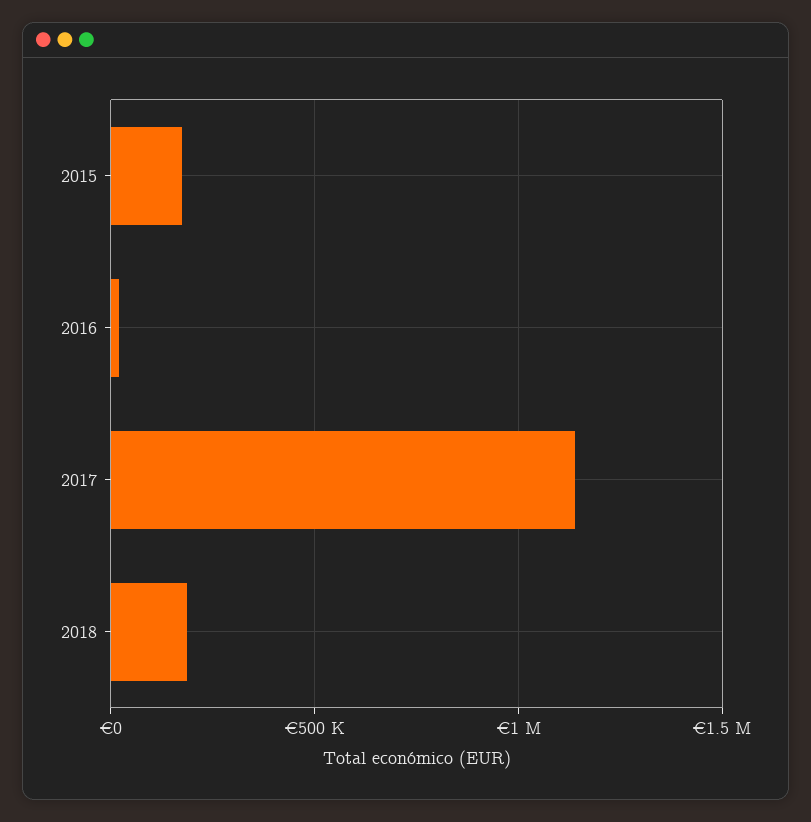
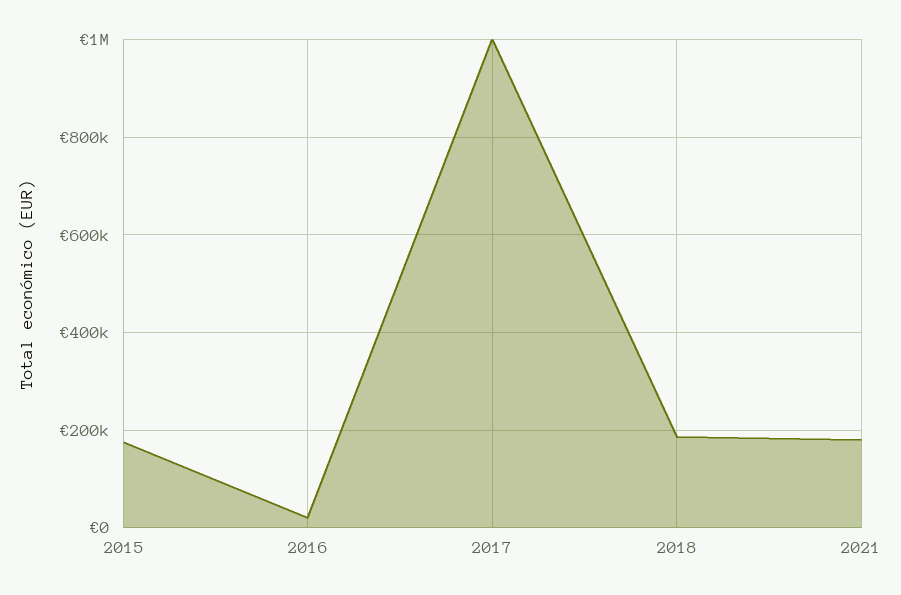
2017: 1150000 -> 1000000
2021: none -> 180000

